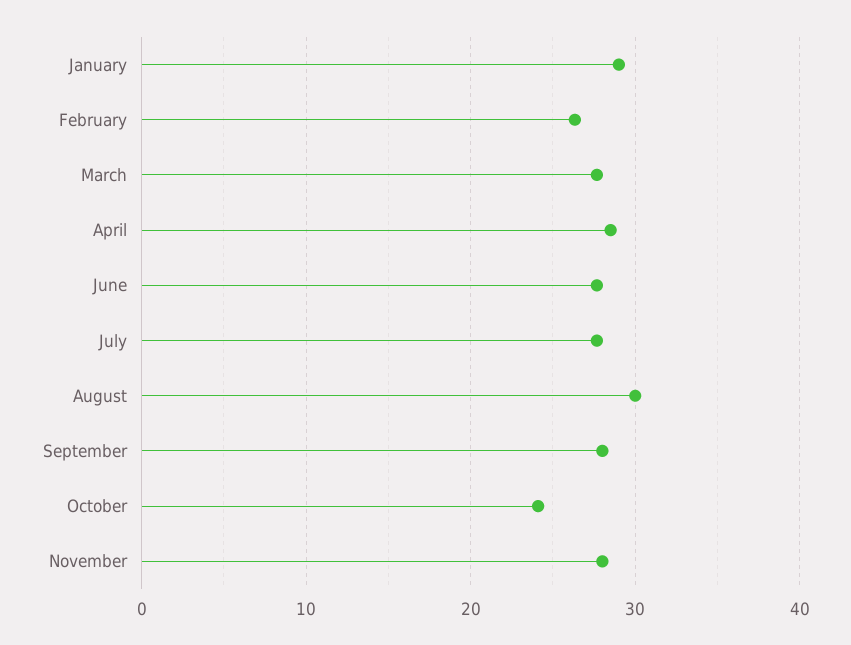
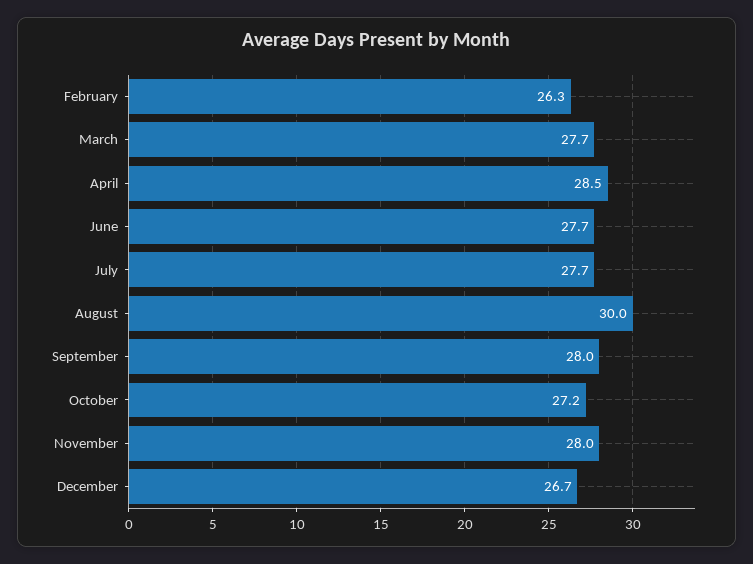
January: 29 -> none
October: 24 -> 27.2
December: none -> 26.7

